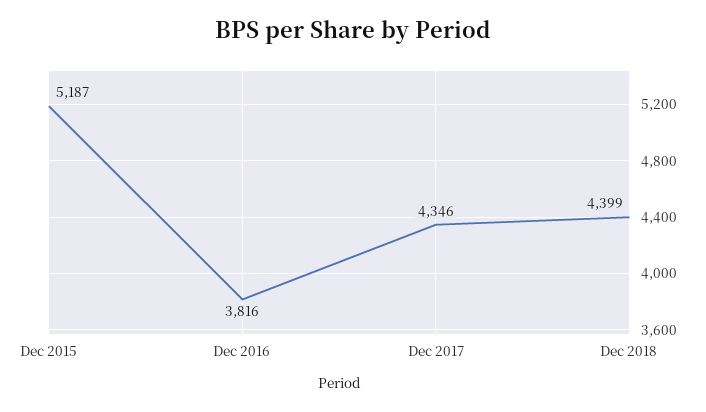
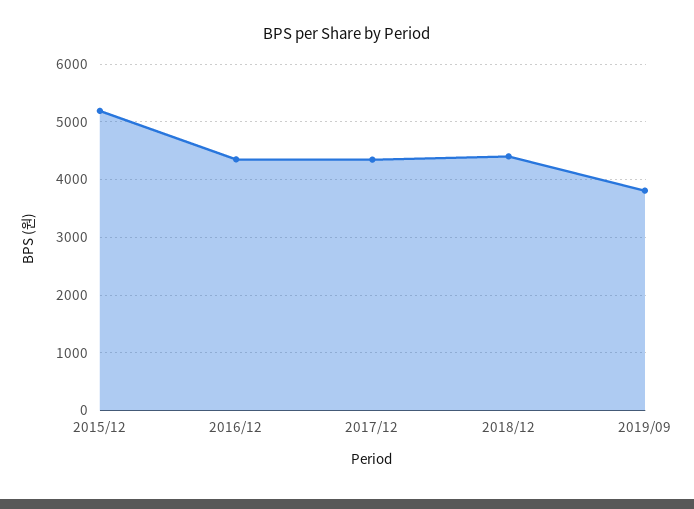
Dec 2016: 3816 -> 4400
2019/09: none -> 3800

